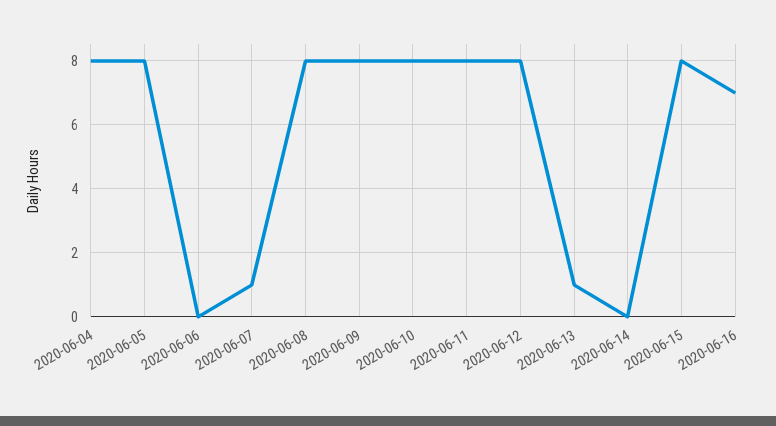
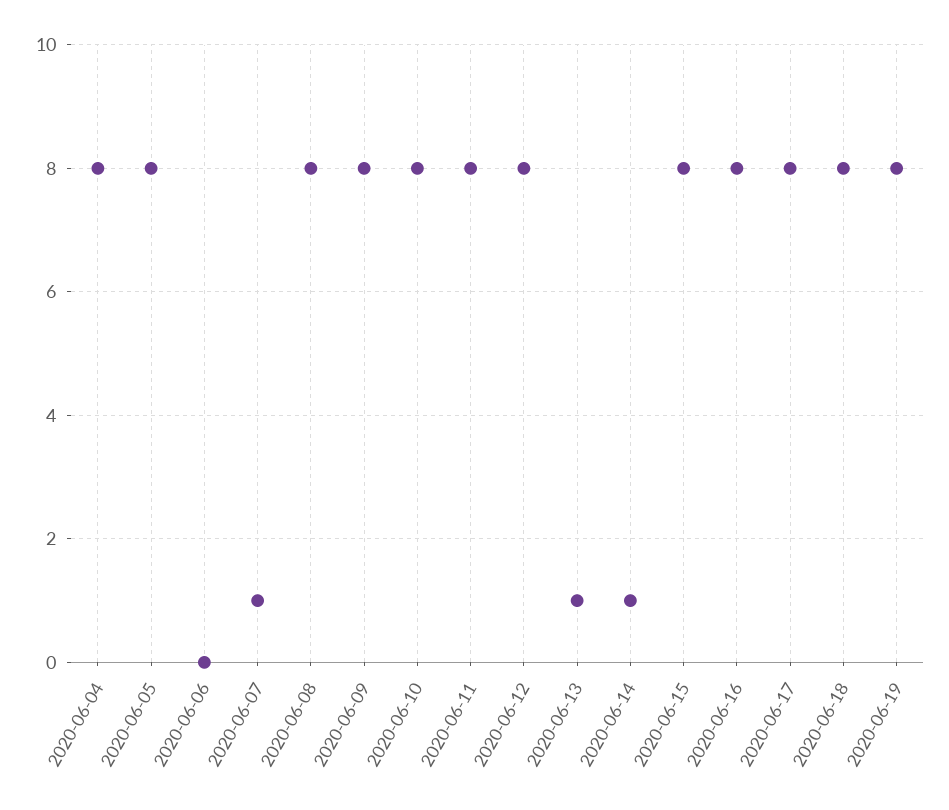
2020-06-14: 0 -> 1
2020-06-16: 7 -> 8
2020-06-17: none -> 8
2020-06-18: none -> 8
2020-06-19: none -> 8

